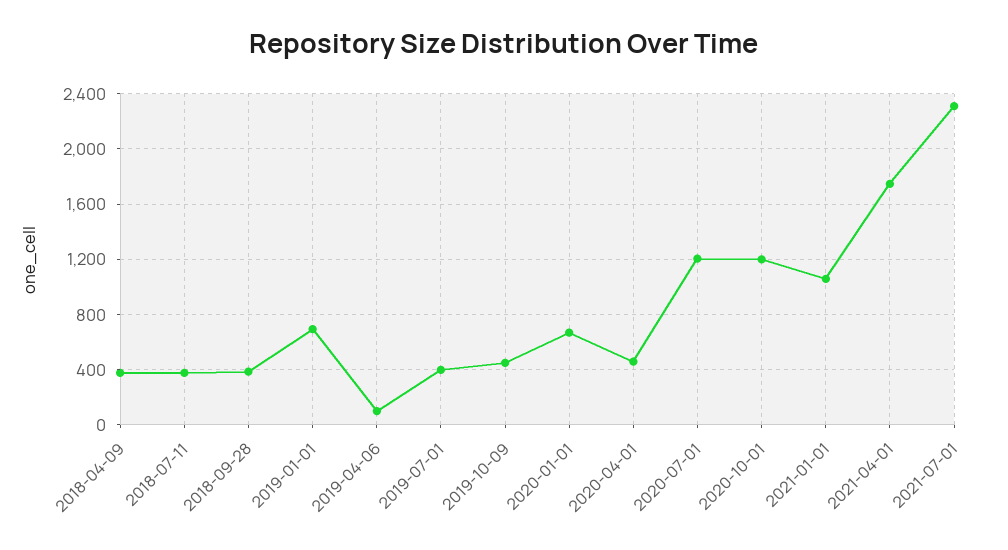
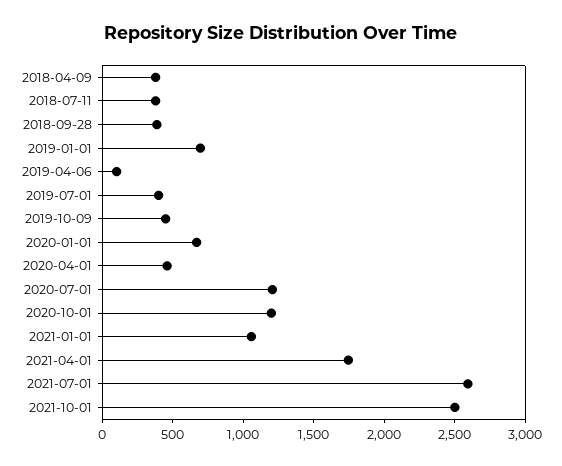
2021-07-01: 2300 -> 2600
2021-10-01: none -> 2500

